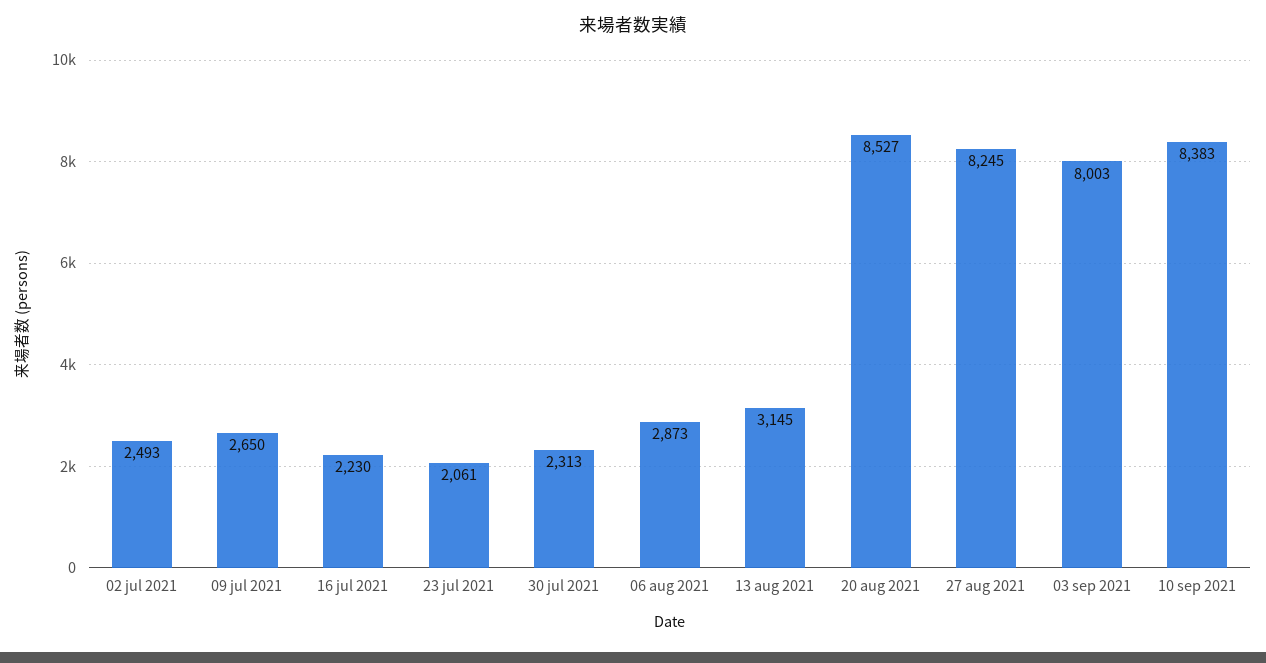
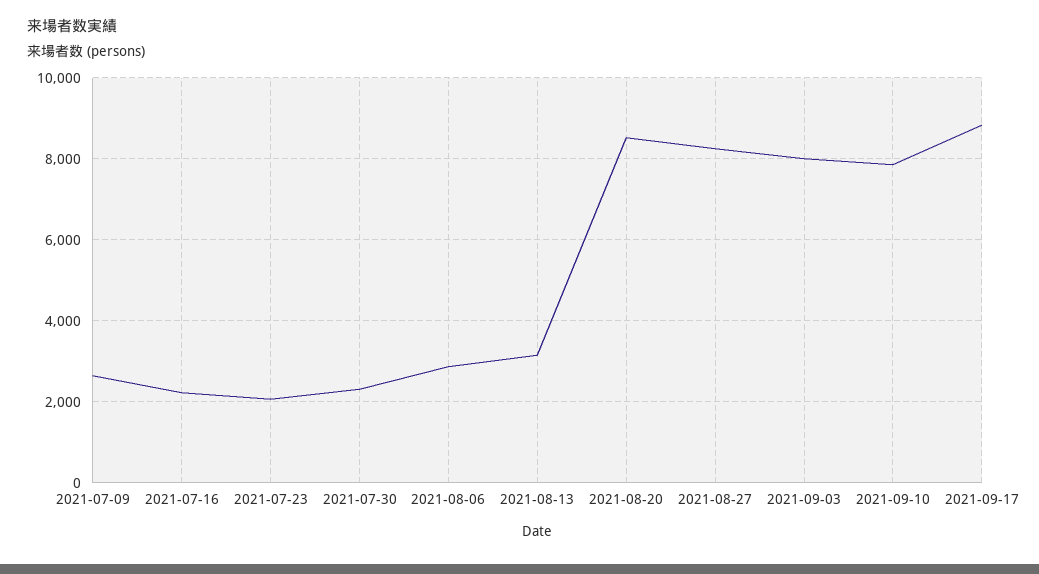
02 jul 2021: 2493 -> none
10 sep 2021: 8383 -> 7800
2021-09-17: none -> 8800

